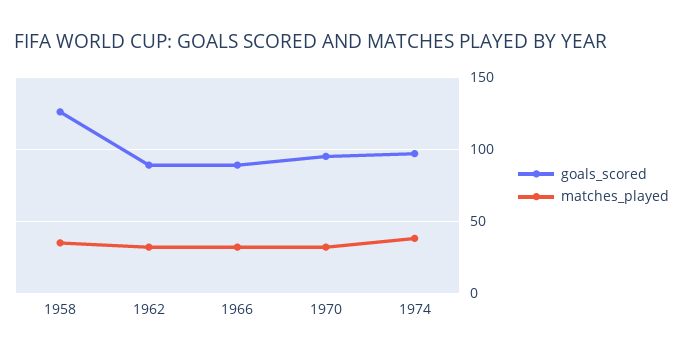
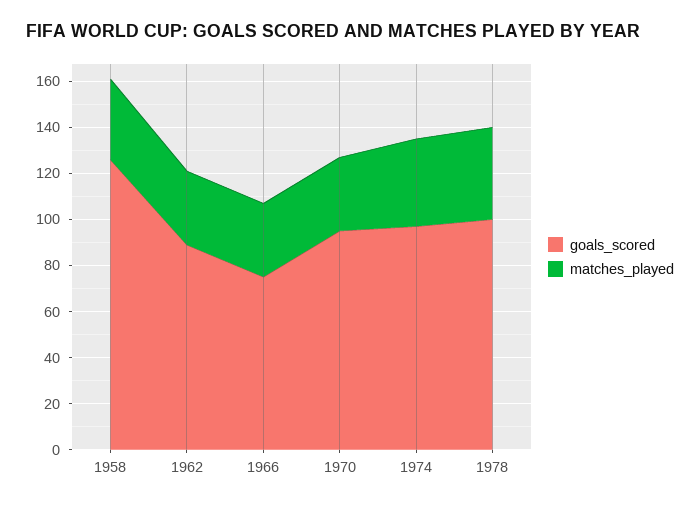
goals_scored, 1966: 90 -> 75
goals_scored, 1978: none -> 100
matches_played, 1978: none -> 40

